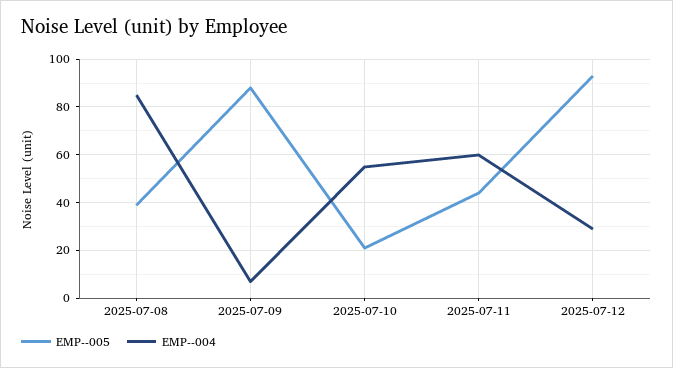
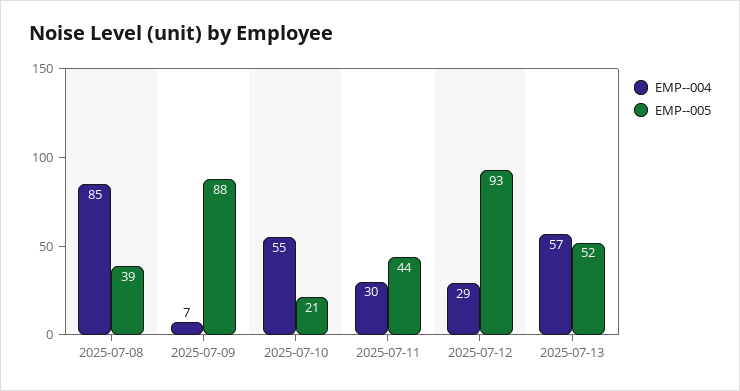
EMP--004, 2025-07-11: 60 -> 30
EMP--004, 2025-07-13: none -> 57
EMP--005, 2025-07-13: none -> 52

